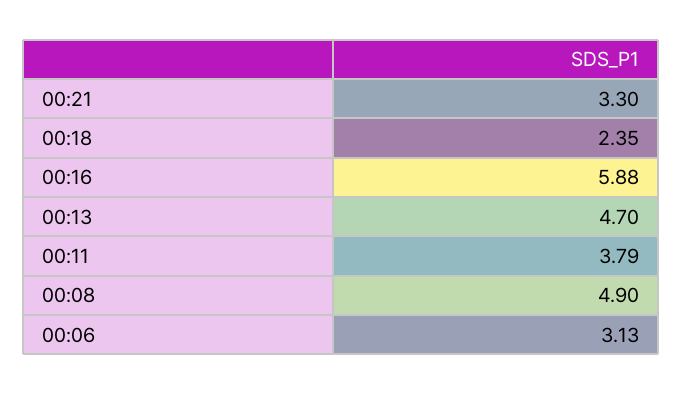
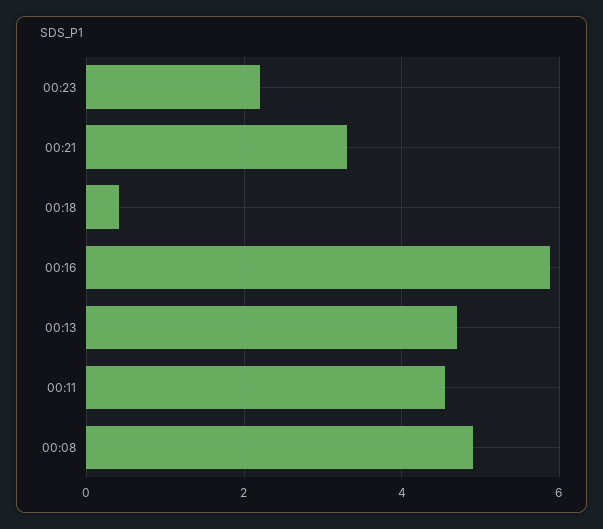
00:18: 2.35 -> 0.4
00:11: 3.79 -> 4.6
00:06: 3.13 -> none
00:23: none -> 2.2

